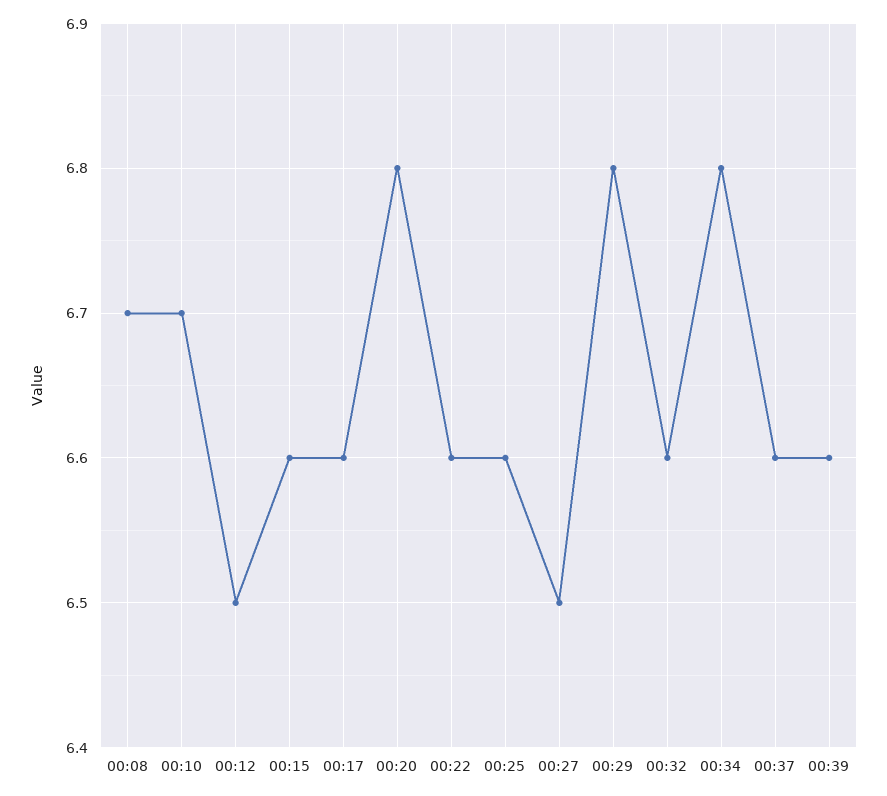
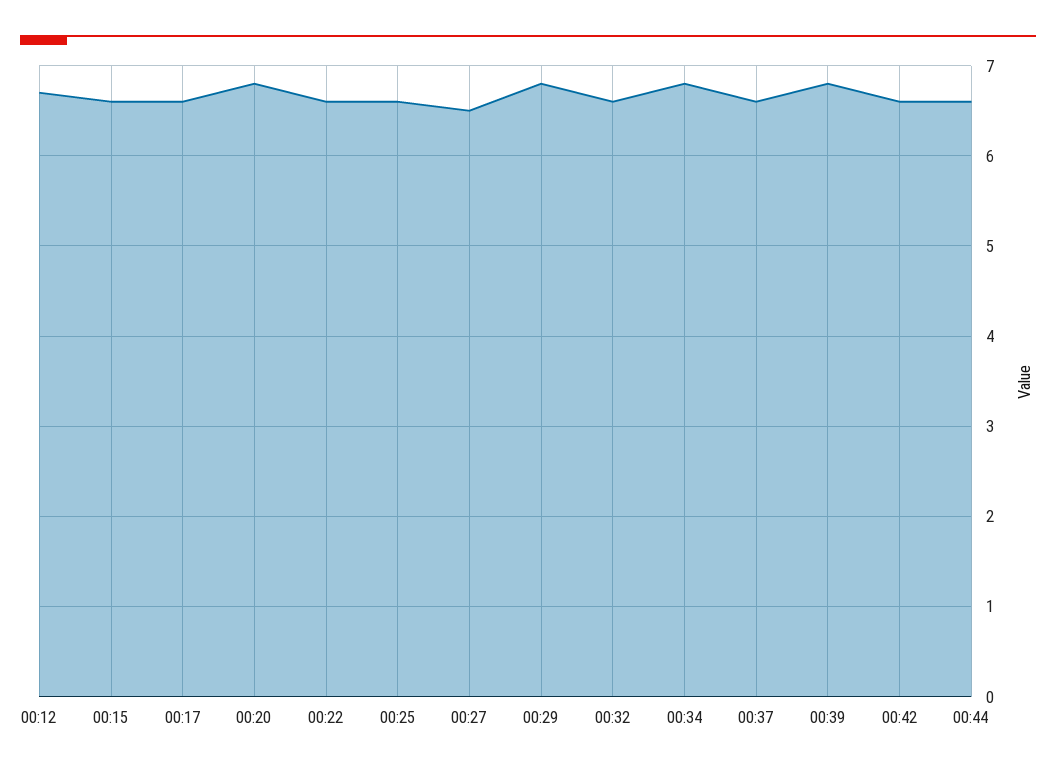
00:08: 6.7 -> none
00:10: 6.7 -> none
00:12: 6.5 -> 6.7
00:39: 6.6 -> 6.8
00:42: none -> 6.6
00:44: none -> 6.6

